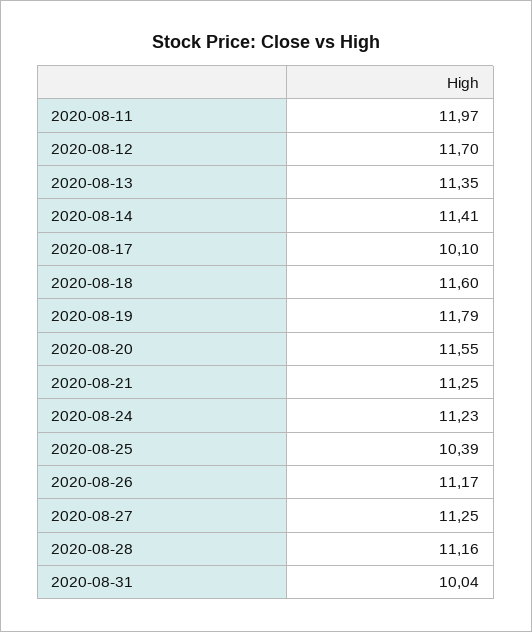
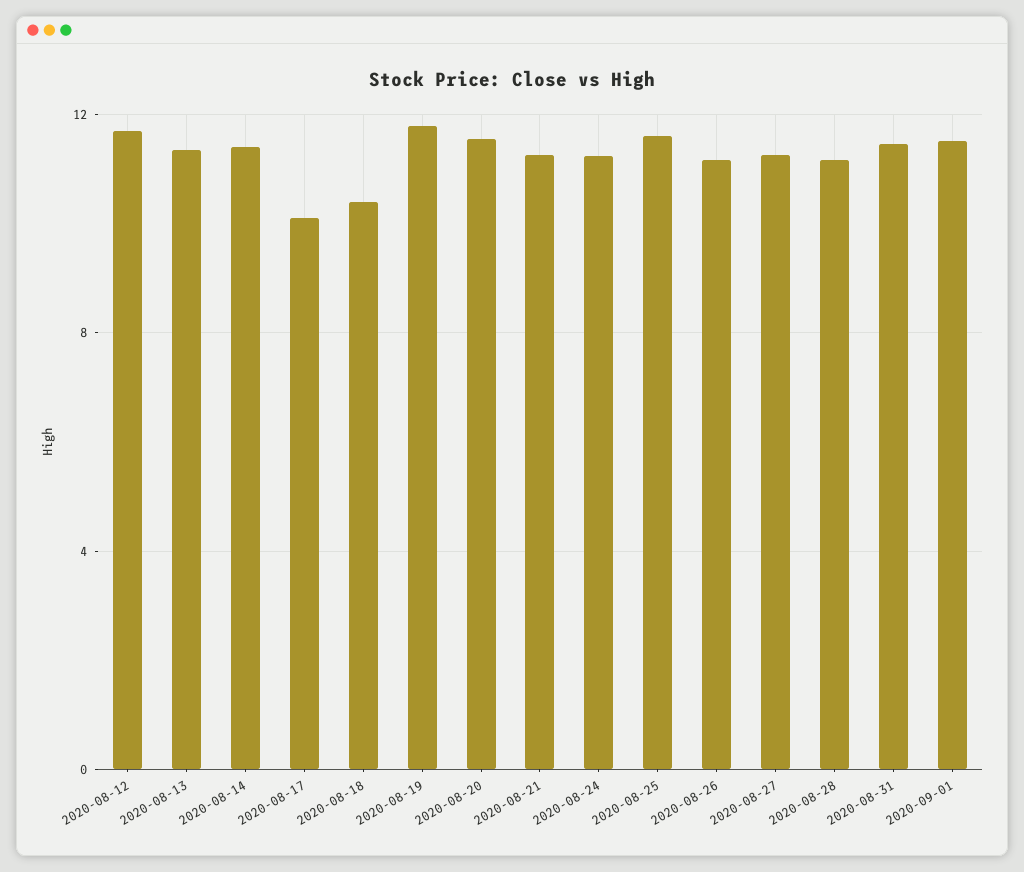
2020-08-11: 11.97 -> none
2020-08-18: 11.6 -> 10.5
2020-08-25: 10.39 -> 11.5
2020-08-31: 10.04 -> 11.5
2020-09-01: none -> 11.5

